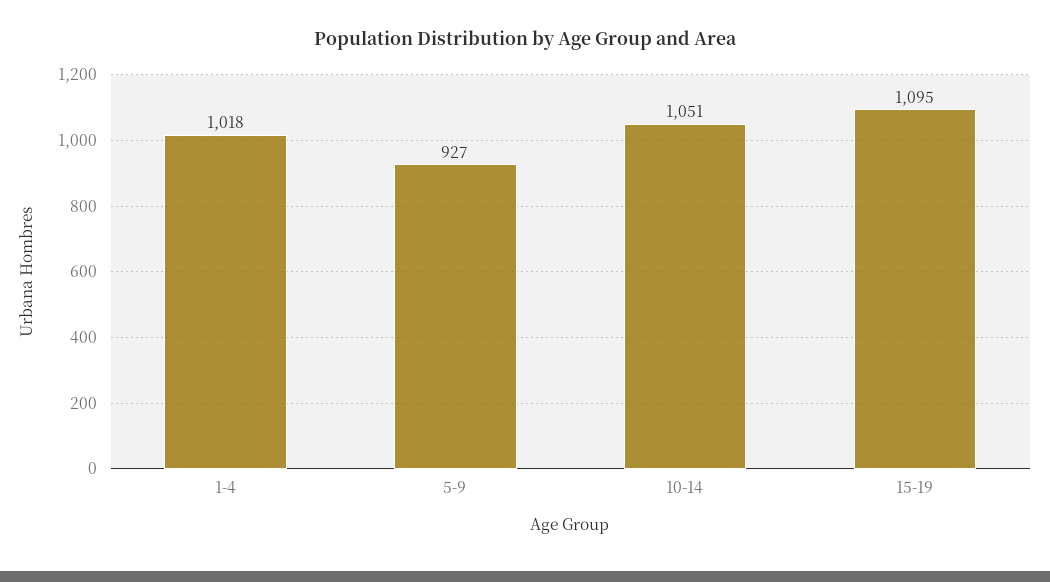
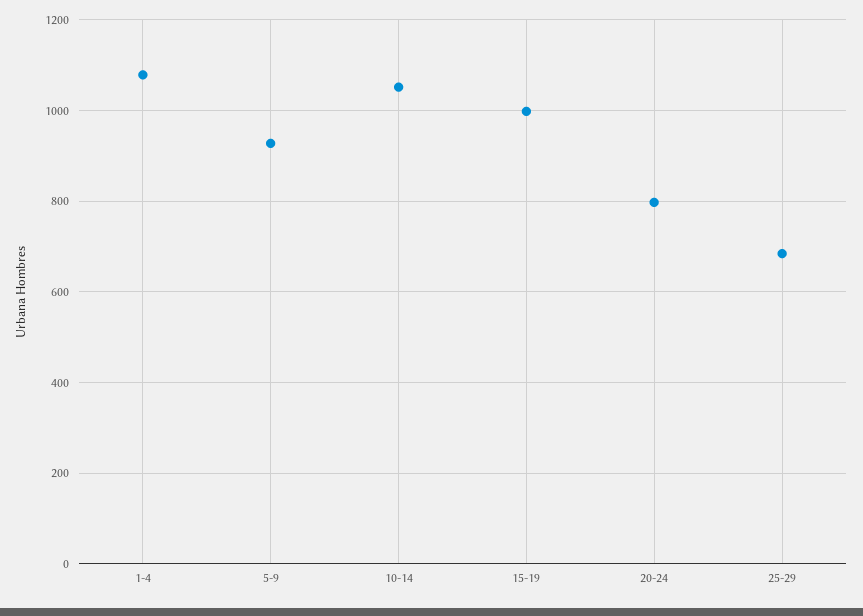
1-4: 1018 -> 1080
15-19: 1095 -> 1000
20-24: none -> 800
25-29: none -> 680

